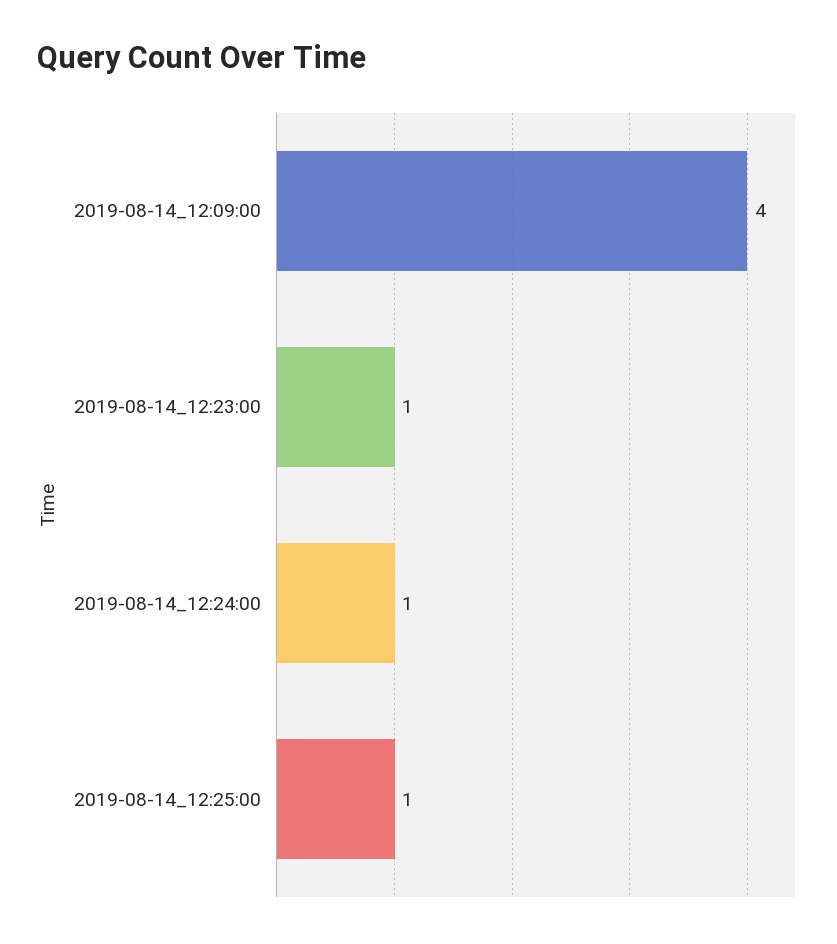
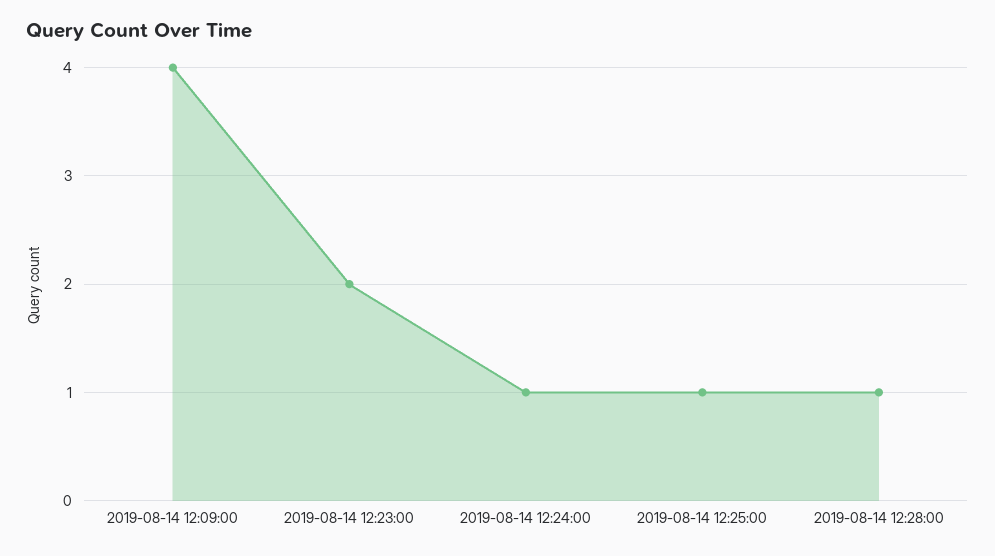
2019-08-14_12:23:00: 1 -> 2
2019-08-14 12:28:00: none -> 1

